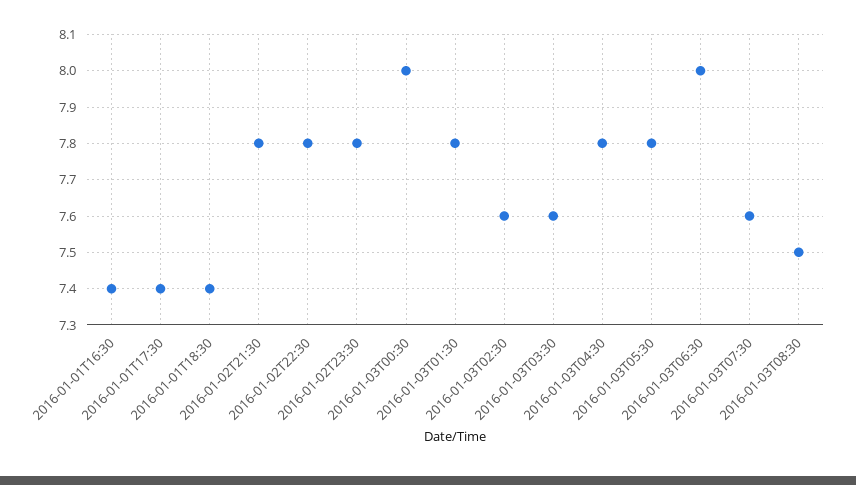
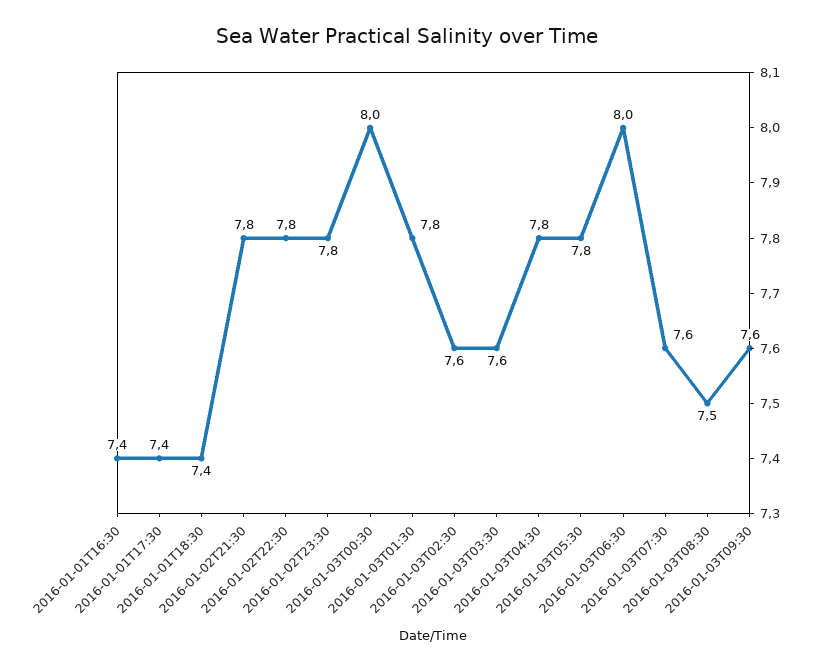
2016-01-03T09:30: none -> 7.6

